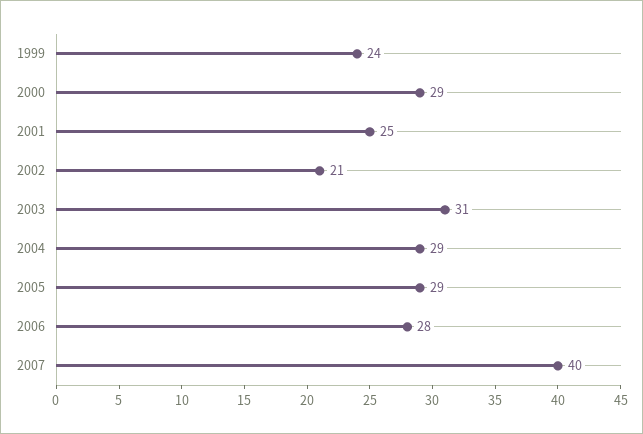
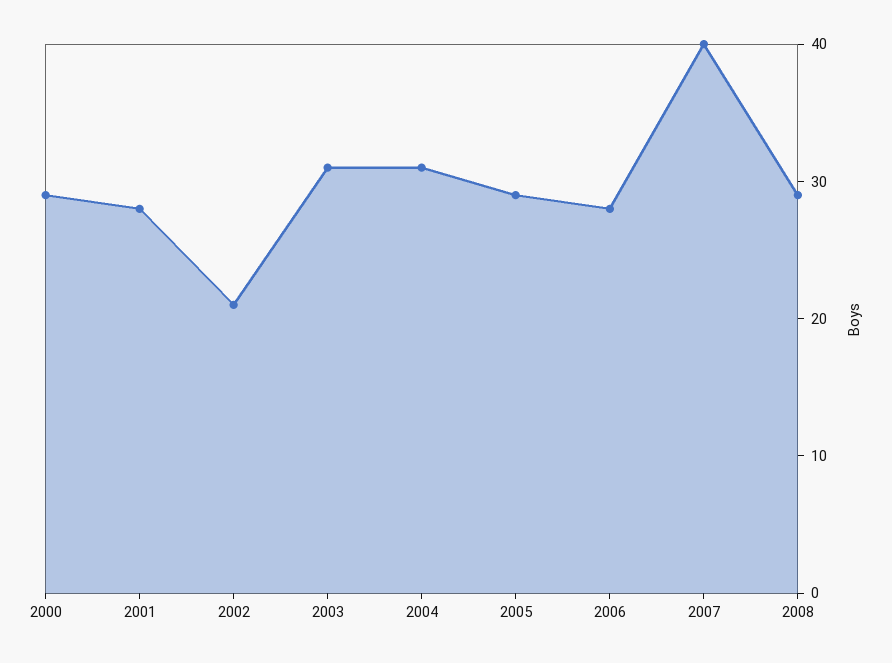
1999: 24 -> none
2001: 25 -> 28
2004: 29 -> 31
2008: none -> 29

